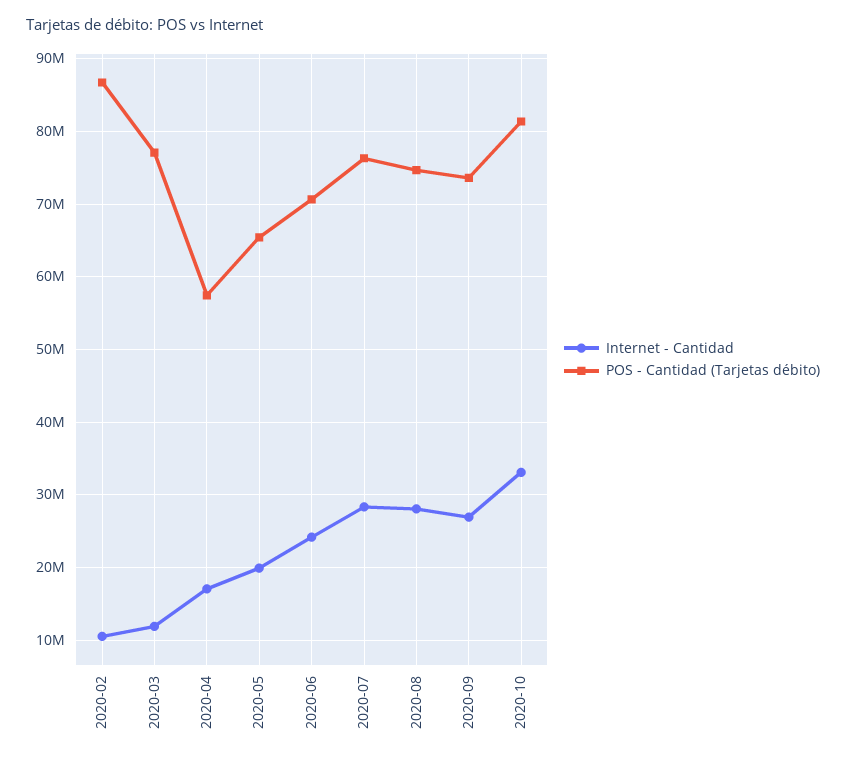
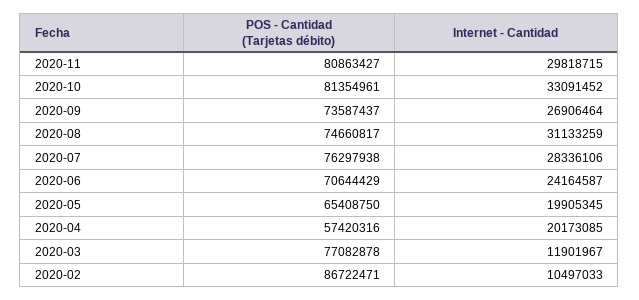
Internet - Cantidad, 2020-04: 17000000 -> 20173085
Internet - Cantidad, 2020-08: 28000000 -> 31133259
POS - Cantidad (Tarjetas débito), 2020-11: none -> 80863427
Internet - Cantidad, 2020-11: none -> 29818715

